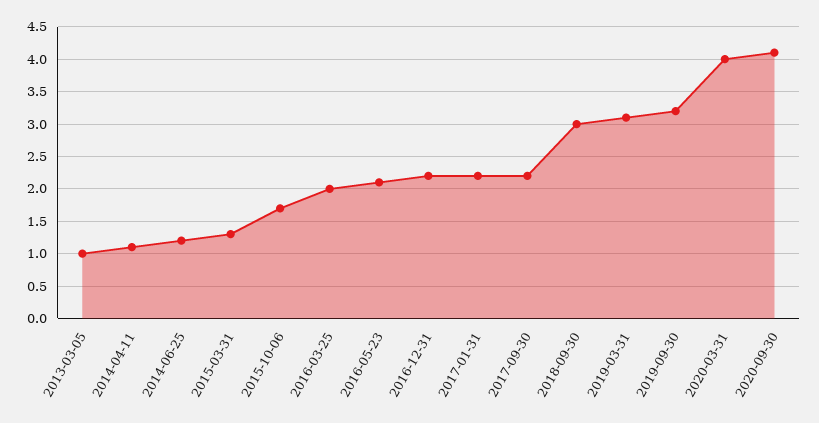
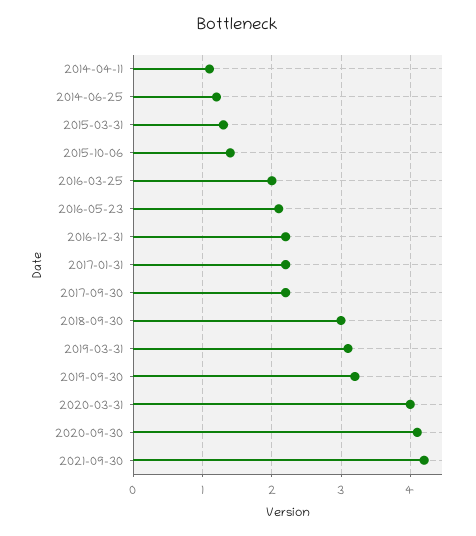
2013-03-05: 1 -> none
2015-10-06: 1.7 -> 1.4
2021-09-30: none -> 4.2

